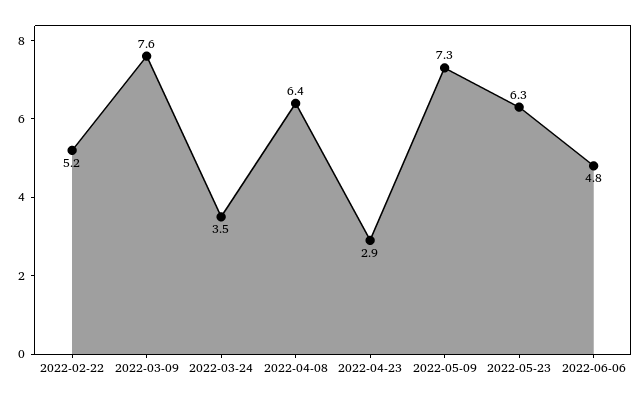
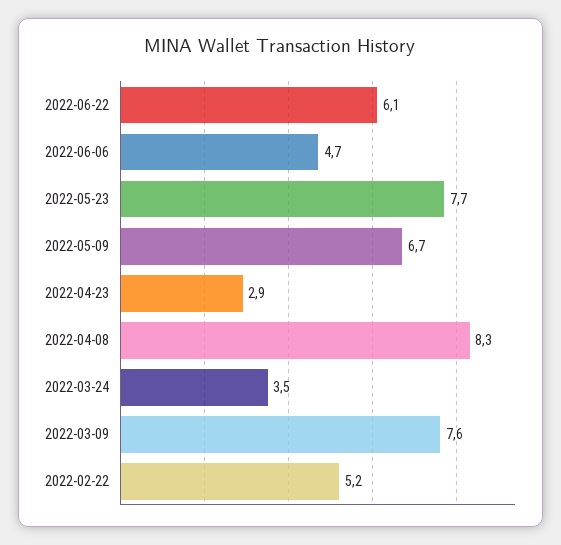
2022-04-08: 6.4 -> 8.3
2022-05-09: 7.3 -> 6.7
2022-05-23: 6.3 -> 7.7
2022-06-06: 4.8 -> 4.7
2022-06-22: none -> 6.1

